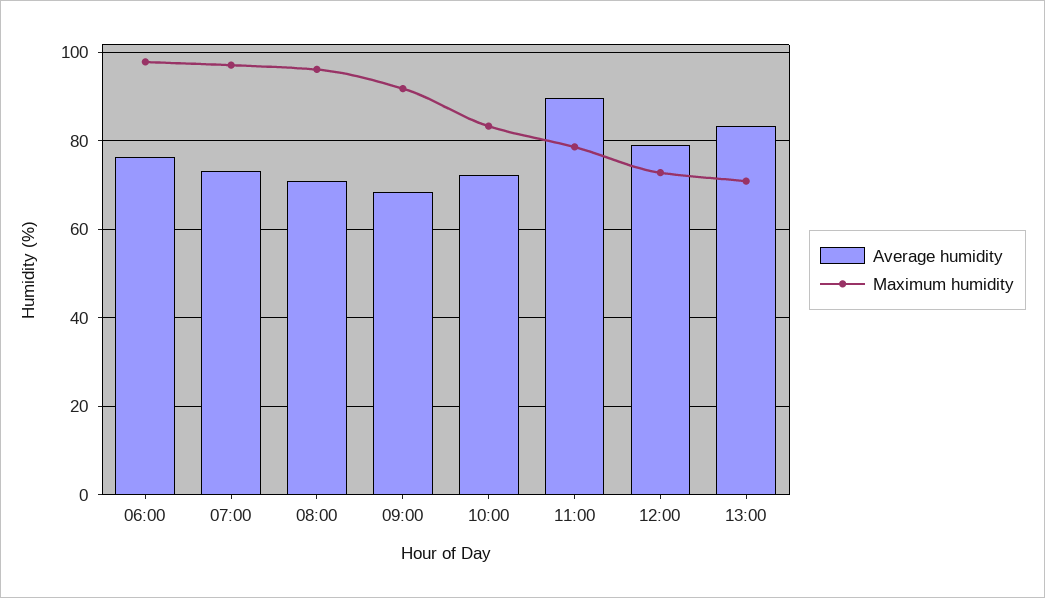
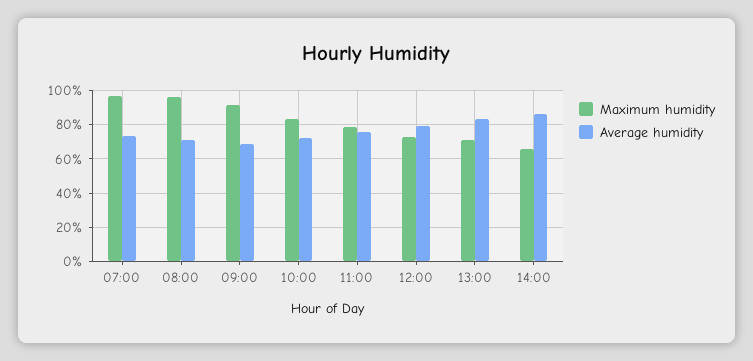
Average humidity, 06:00: 76 -> none
Maximum humidity, 06:00: 98 -> none
Average humidity, 11:00: 90 -> 75
Maximum humidity, 14:00: none -> 65
Average humidity, 14:00: none -> 85

